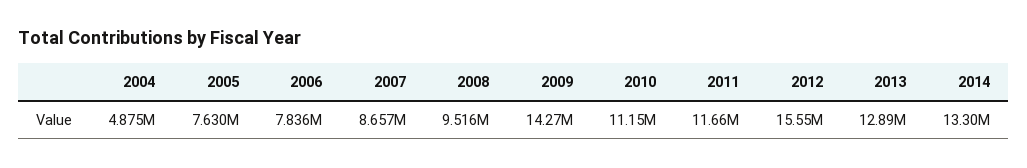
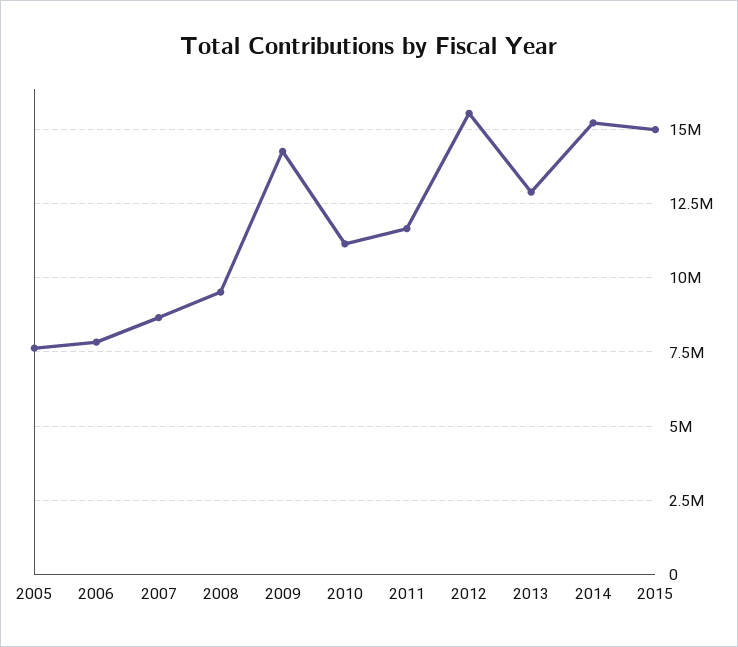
2004: 4875000 -> none
2014: 13300000 -> 15250000
2015: none -> 15000000

